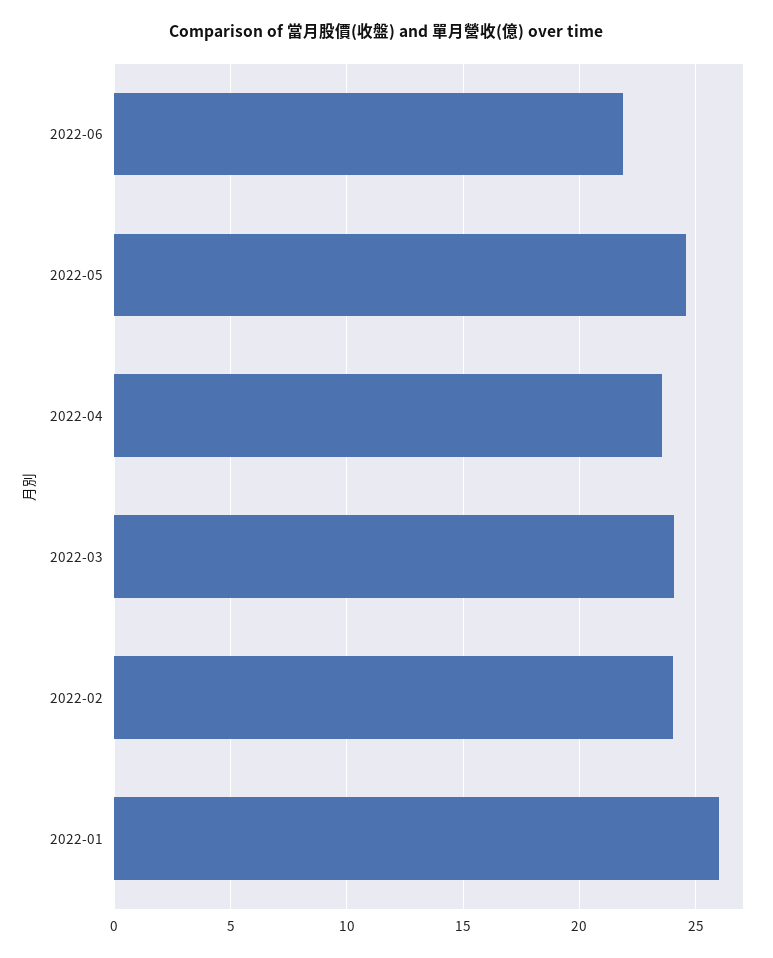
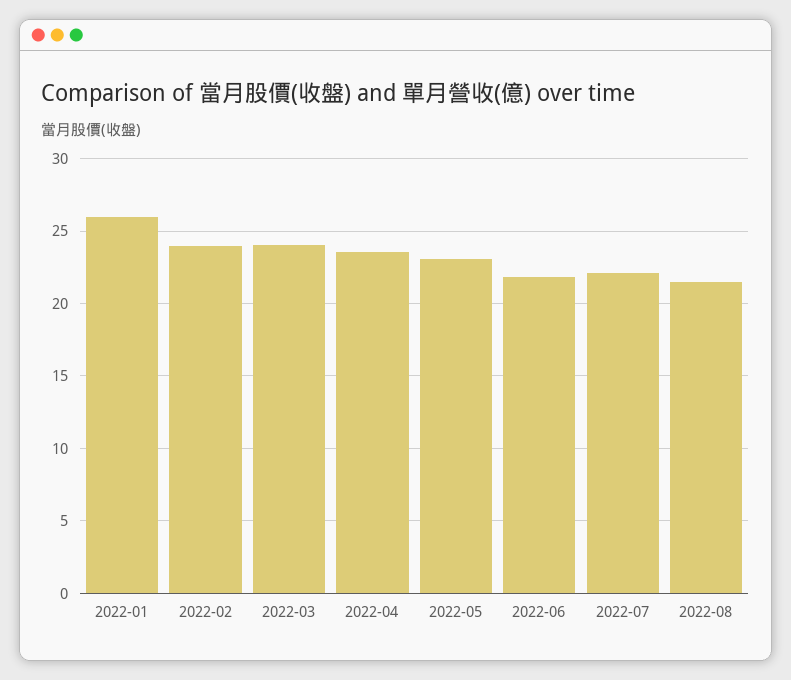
2022-05: 24.5 -> 23
2022-07: none -> 22
2022-08: none -> 21.5

